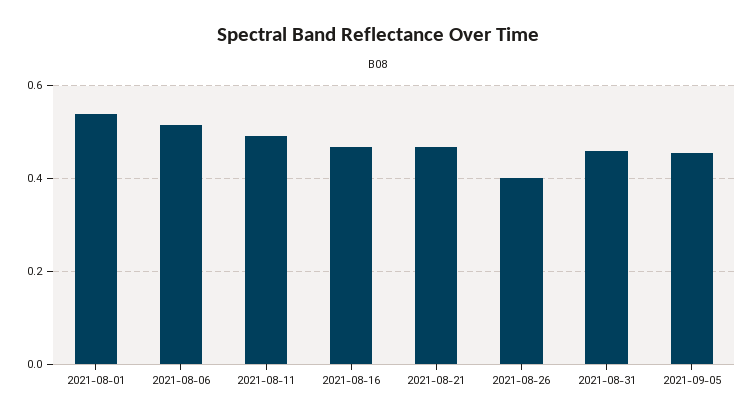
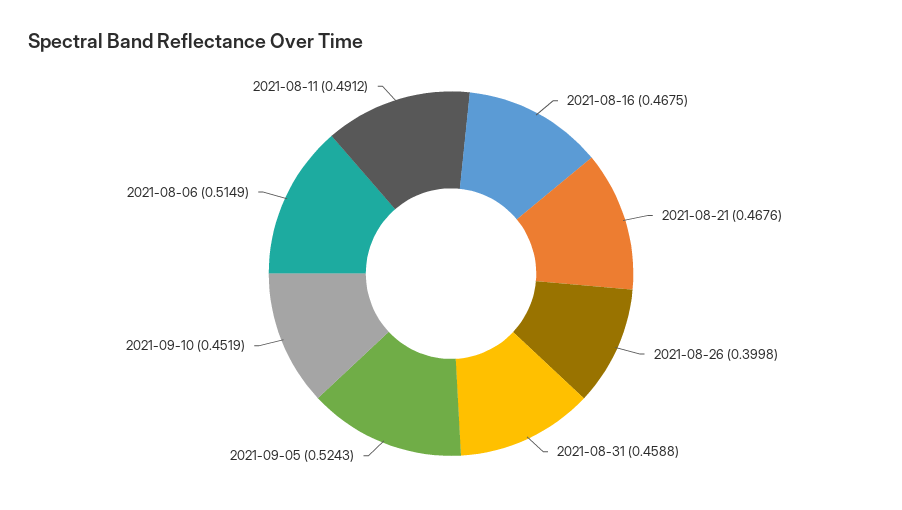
2021-08-01: 0.54 -> none
2021-09-05: 0.46 -> 0.5243
2021-09-10: none -> 0.4519

